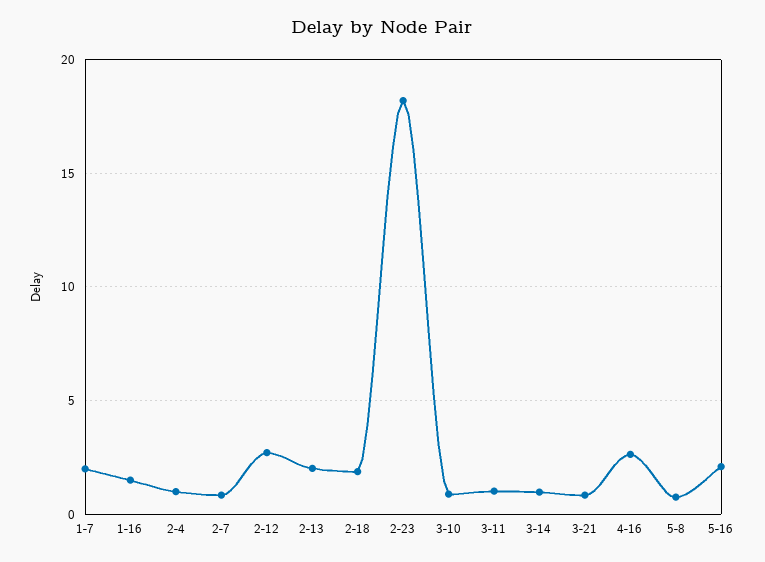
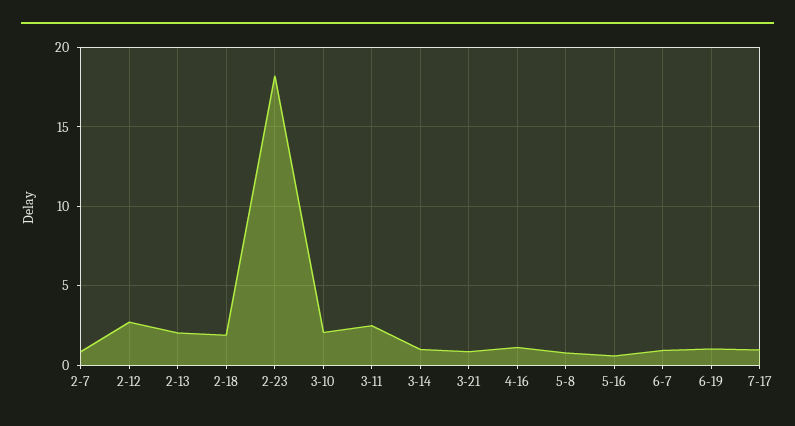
1-7: 2 -> none
1-16: 1.5 -> none
2-4: 1 -> none
3-10: 1 -> 2
3-11: 1 -> 2.5
4-16: 2.5 -> 1
5-16: 2 -> 0.5
6-7: none -> 1
6-19: none -> 1
7-17: none -> 1

